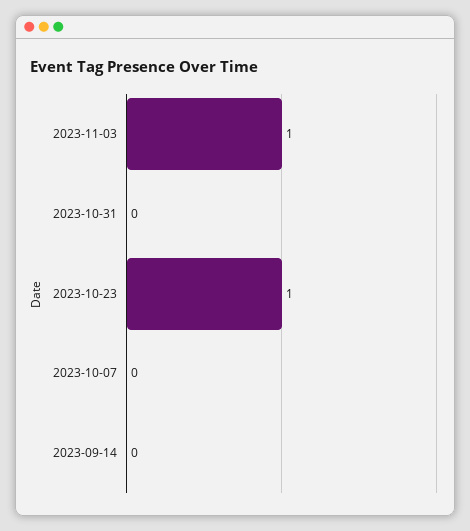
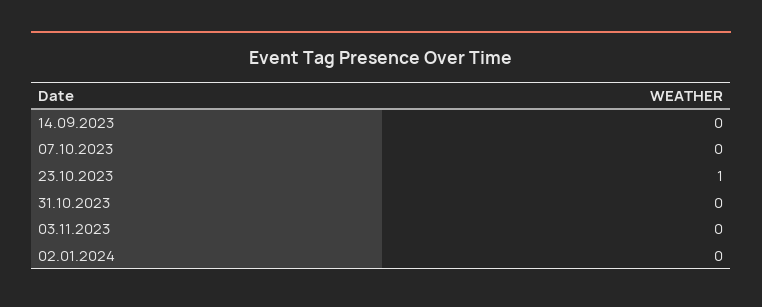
2023-11-03: 1 -> 0
02.01.2024: none -> 0

